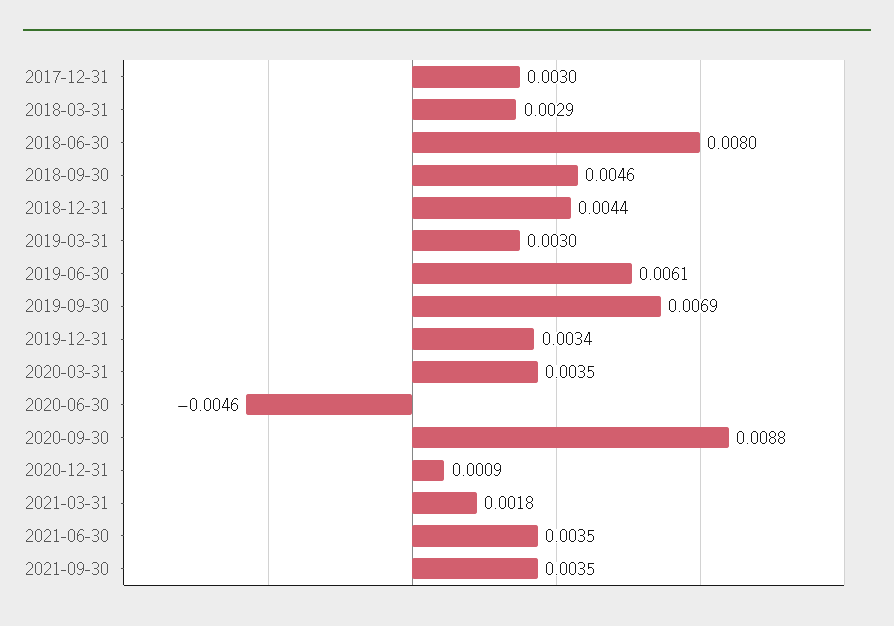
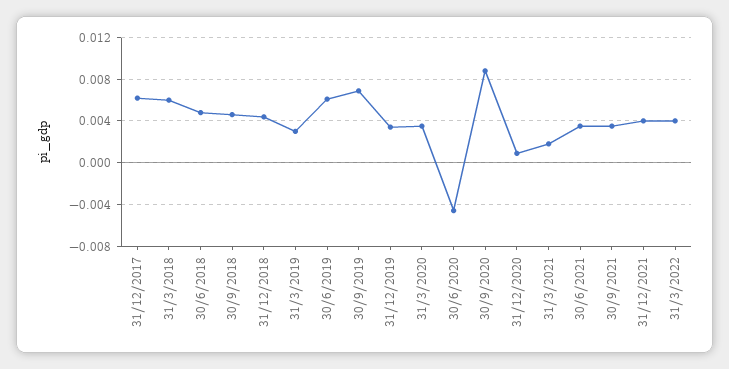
2017-12-31: 0.003 -> 0.006
2018-03-31: 0.0029 -> 0.006
2018-06-30: 0.008 -> 0.005
31/12/2021: none -> 0.004
31/3/2022: none -> 0.004

